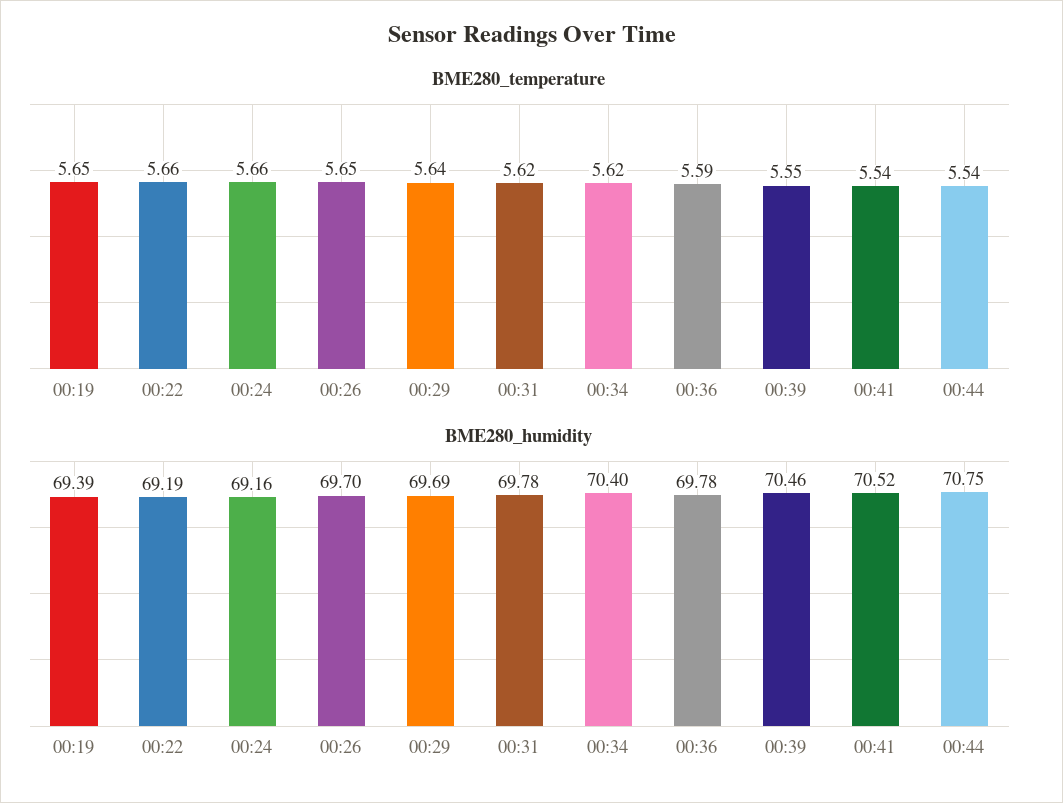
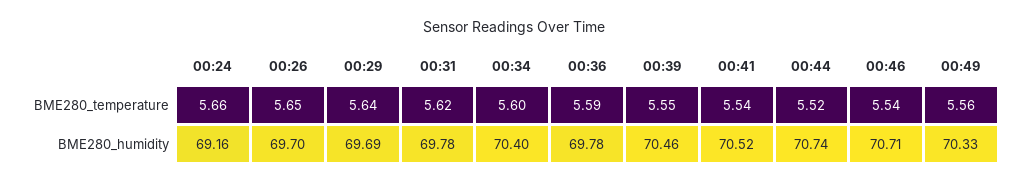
BME280_temperature, 00:19: 5.65 -> none
BME280_temperature, 00:22: 5.66 -> none
BME280_temperature, 00:34: 5.62 -> 5.6
BME280_temperature, 00:44: 5.54 -> 5.52
BME280_humidity, 00:19: 69.39 -> none
BME280_humidity, 00:22: 69.19 -> none
BME280_humidity, 00:44: 70.75 -> 70.74
BME280_temperature, 00:46: none -> 5.54
BME280_temperature, 00:49: none -> 5.56
BME280_humidity, 00:46: none -> 70.71
BME280_humidity, 00:49: none -> 70.33

